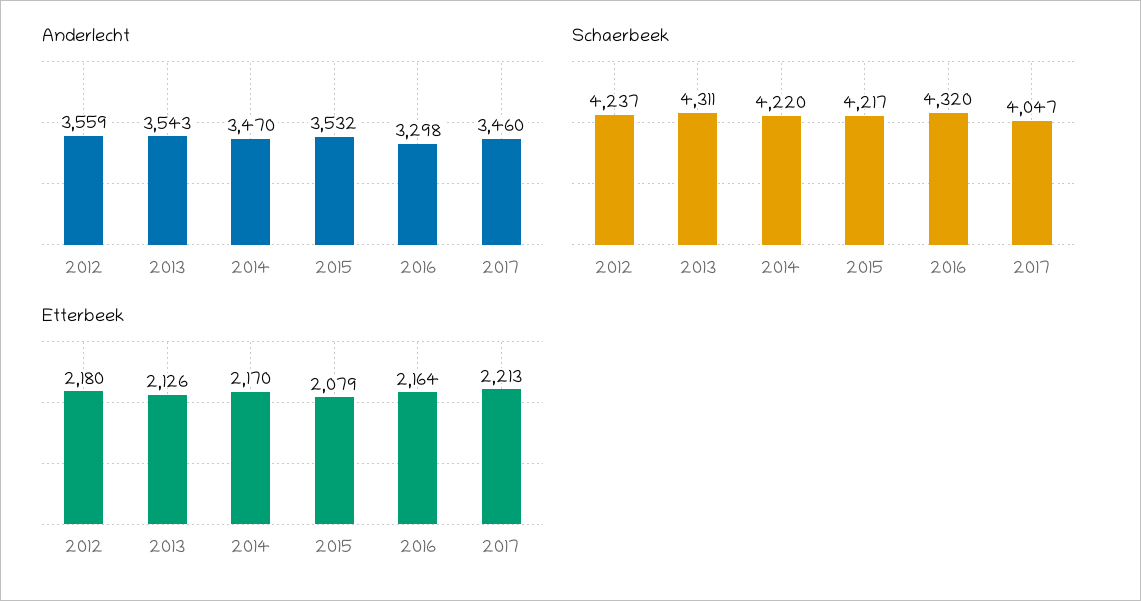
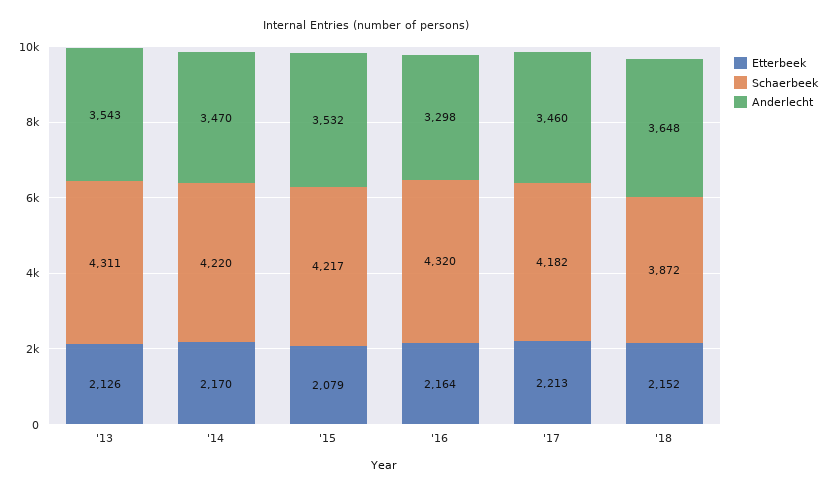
Anderlecht, 2012: 3559 -> none
Schaerbeek, 2012: 4237 -> none
Schaerbeek, 2017: 4047 -> 4182
Etterbeek, 2012: 2180 -> none
Etterbeek, '18: none -> 2152
Schaerbeek, '18: none -> 3872
Anderlecht, '18: none -> 3648

